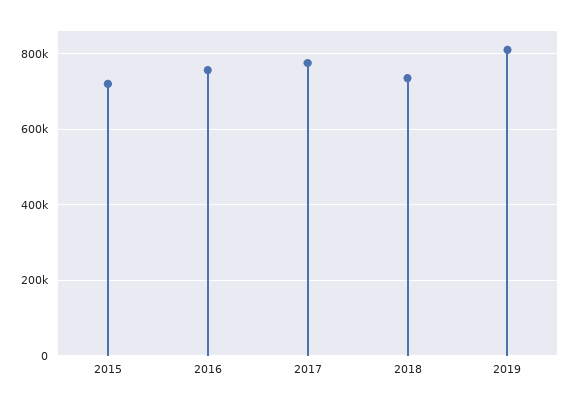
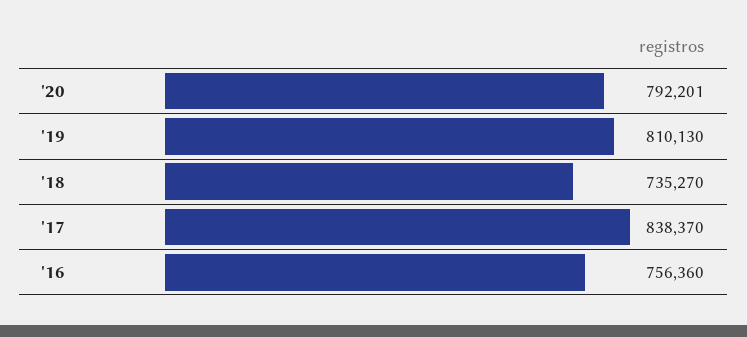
2015: 720000 -> none
2017: 780000 -> 838370
'20: none -> 792201

